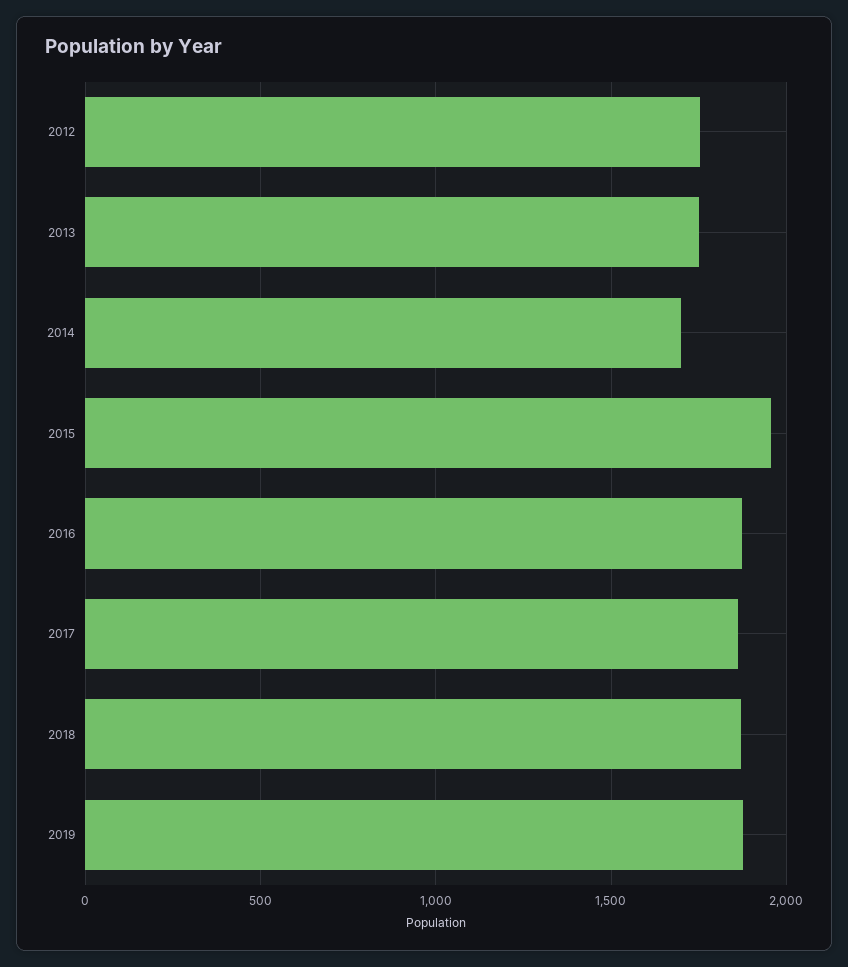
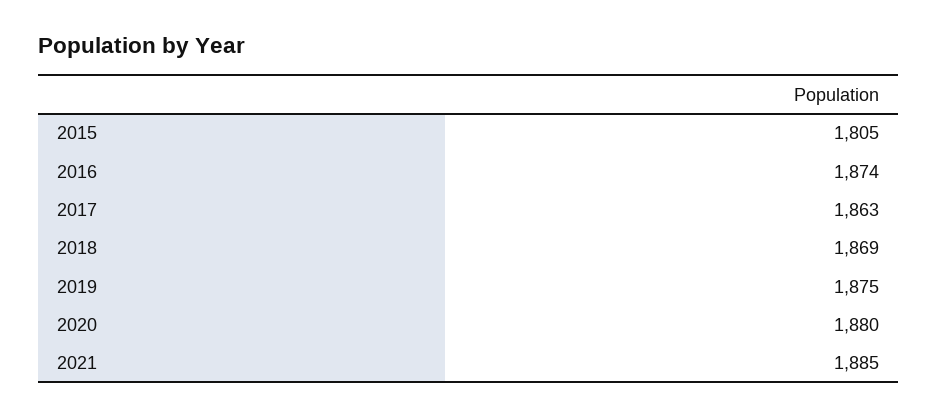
2012: 1750 -> none
2013: 1750 -> none
2014: 1700 -> none
2015: 1950 -> 1805
2020: none -> 1880
2021: none -> 1885

